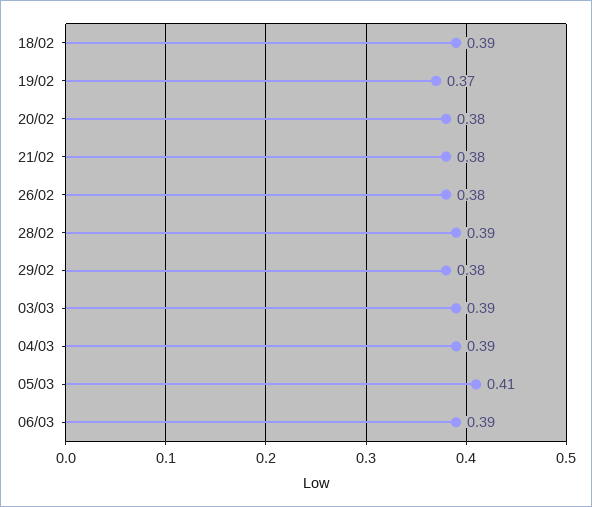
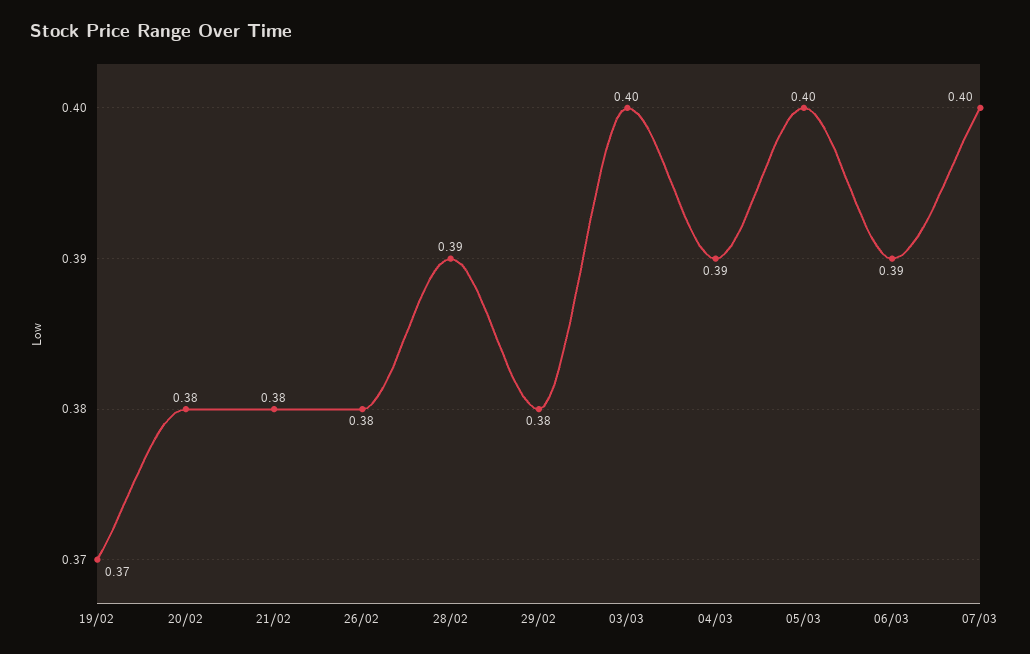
18/02: 0.39 -> none
03/03: 0.39 -> 0.4
05/03: 0.41 -> 0.4
07/03: none -> 0.4

